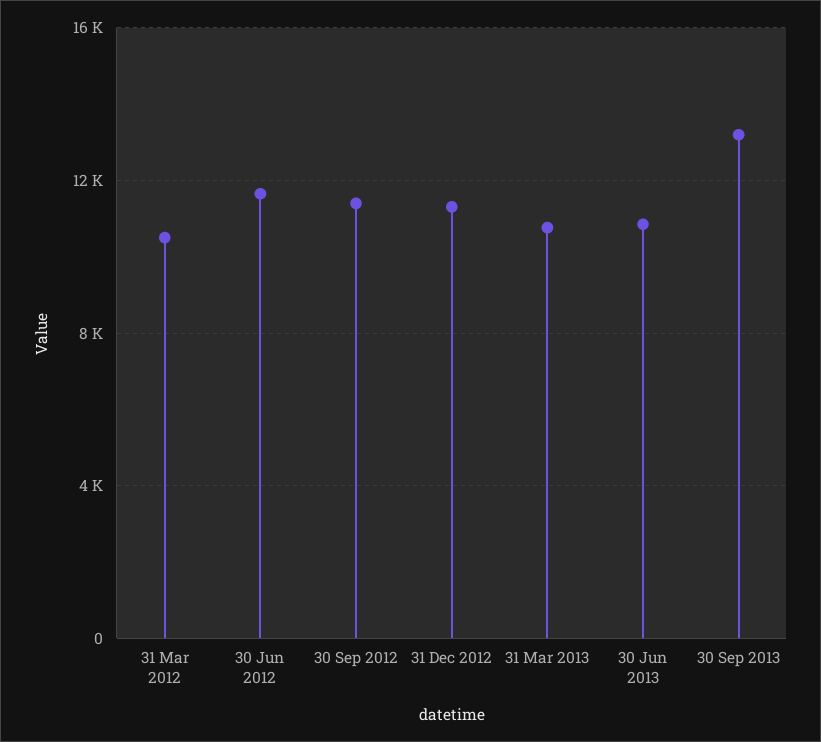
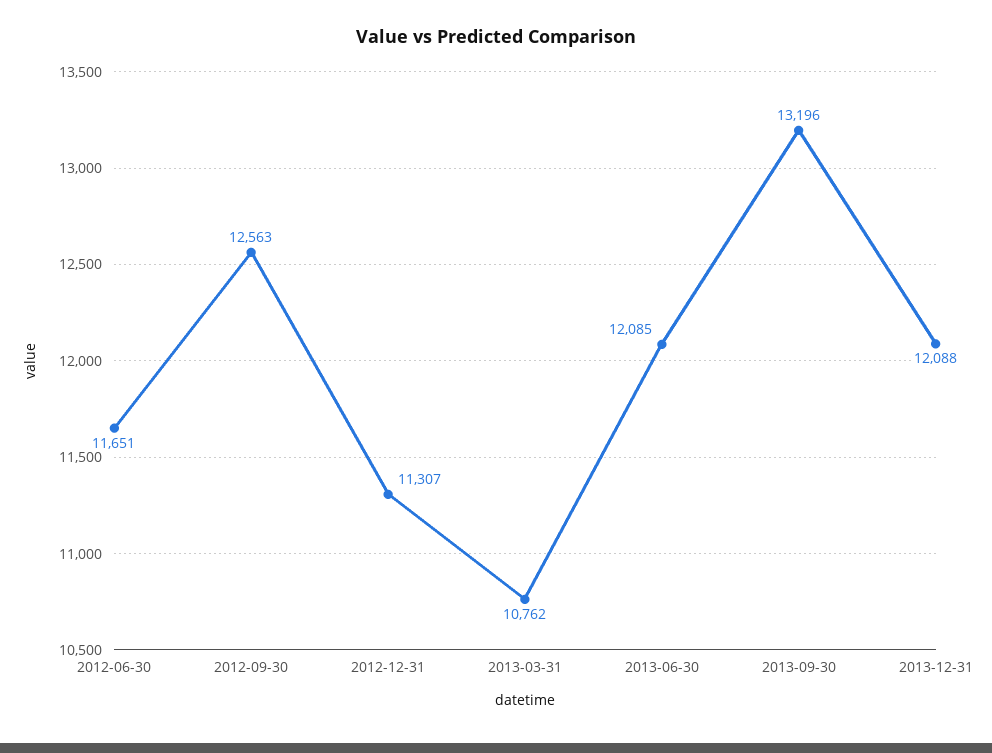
31 Mar 2012: 10500 -> none
30 Sep 2012: 11500 -> 12563
30 Jun 2013: 11000 -> 12085
2013-12-31: none -> 12088

